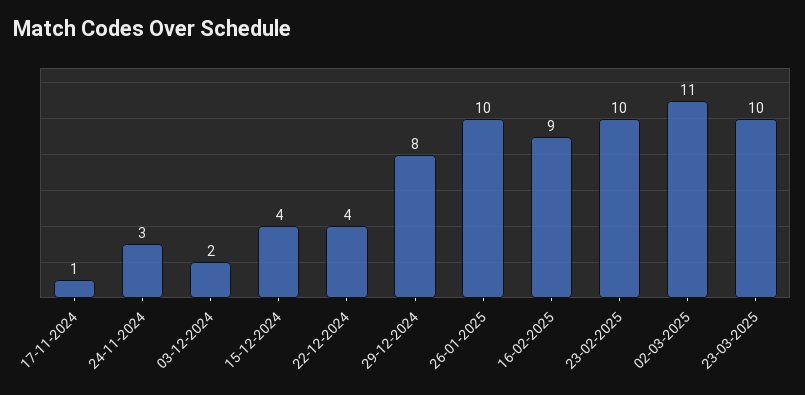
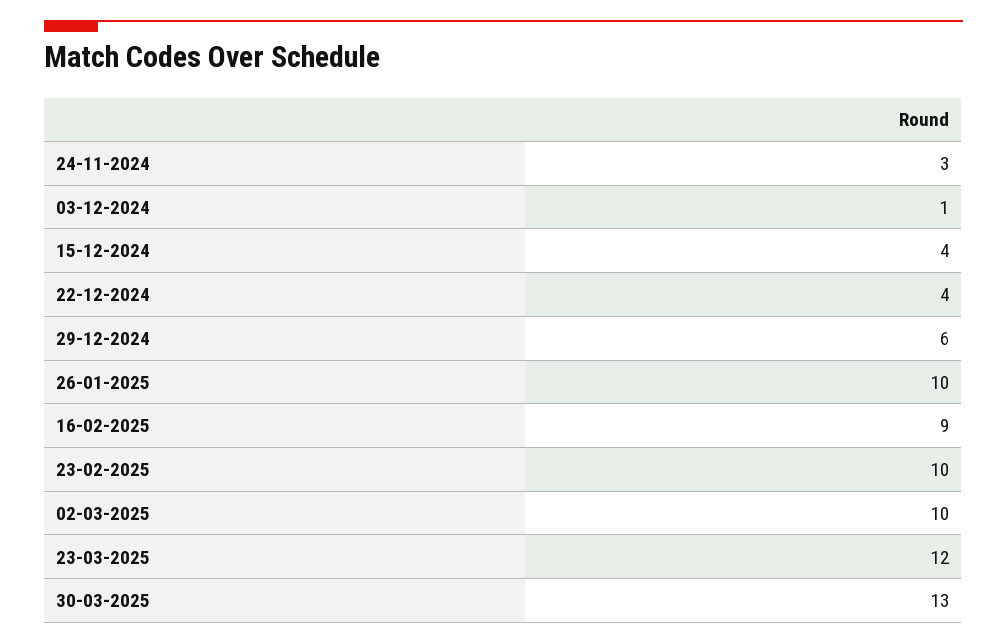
17-11-2024: 1 -> none
03-12-2024: 2 -> 1
29-12-2024: 8 -> 6
02-03-2025: 11 -> 10
23-03-2025: 10 -> 12
30-03-2025: none -> 13

